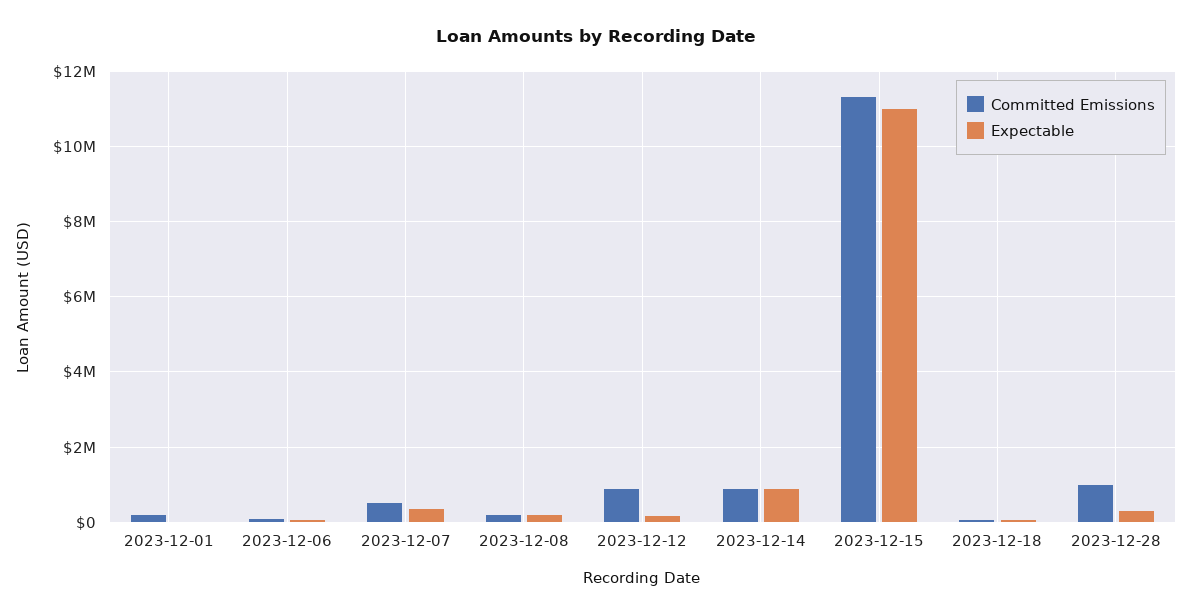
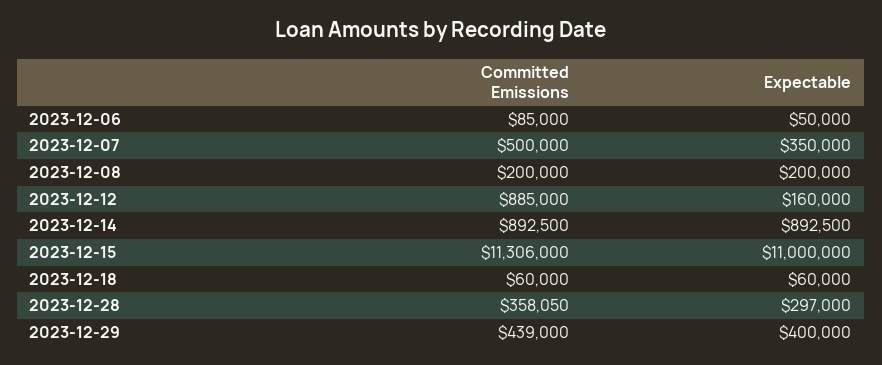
Committed Emissions, 2023-12-01: 200000 -> none
Expectable, 2023-12-01: 0 -> none
Committed Emissions, 2023-12-28: 1000000 -> 358050
Committed Emissions, 2023-12-29: none -> 439000
Expectable, 2023-12-29: none -> 400000

